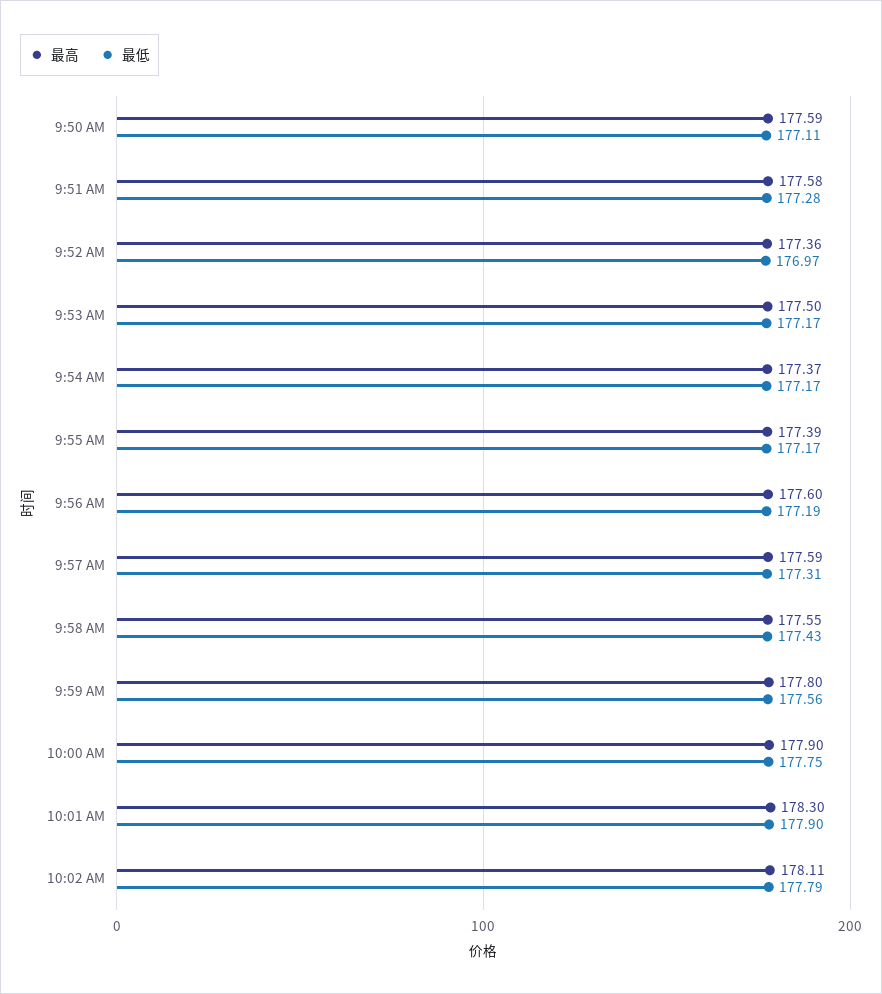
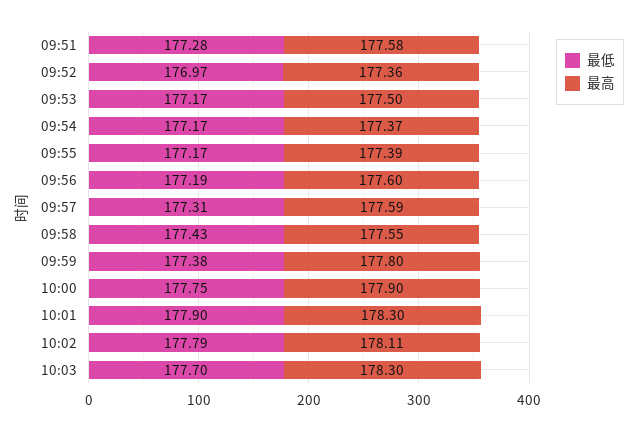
最高, 9:50 AM: 177.59 -> none
最低, 9:50 AM: 177.11 -> none
最低, 9:59 AM: 177.56 -> 177.38
最低, 10:03: none -> 177.7
最高, 10:03: none -> 178.3

